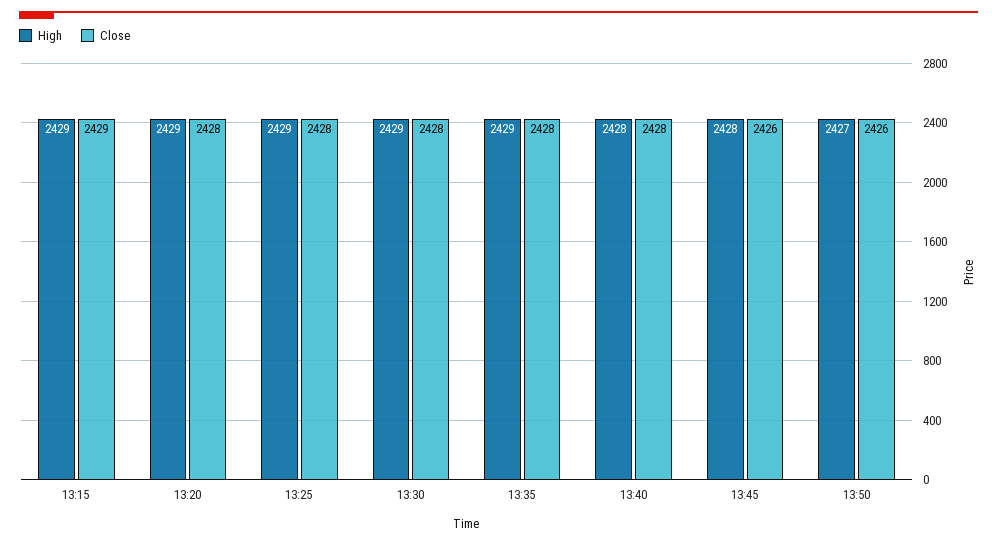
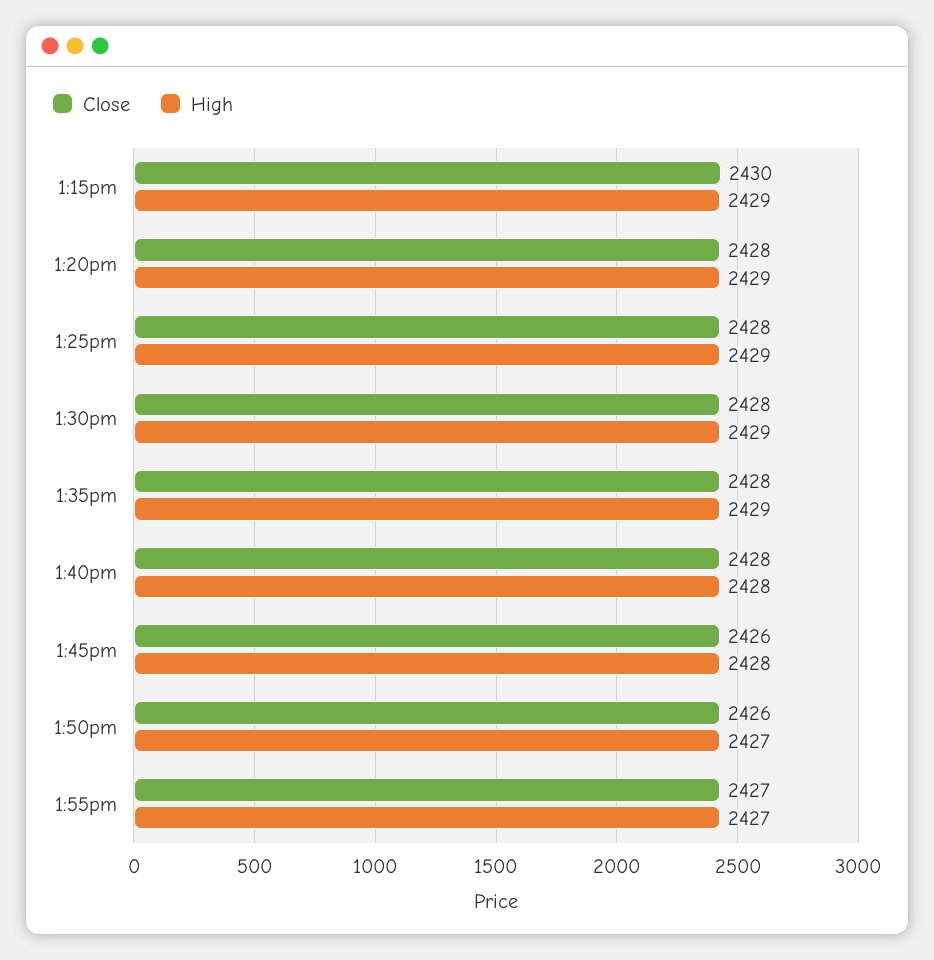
Close, 13:15: 2429 -> 2430
Close, 1:55pm: none -> 2427
High, 1:55pm: none -> 2427

